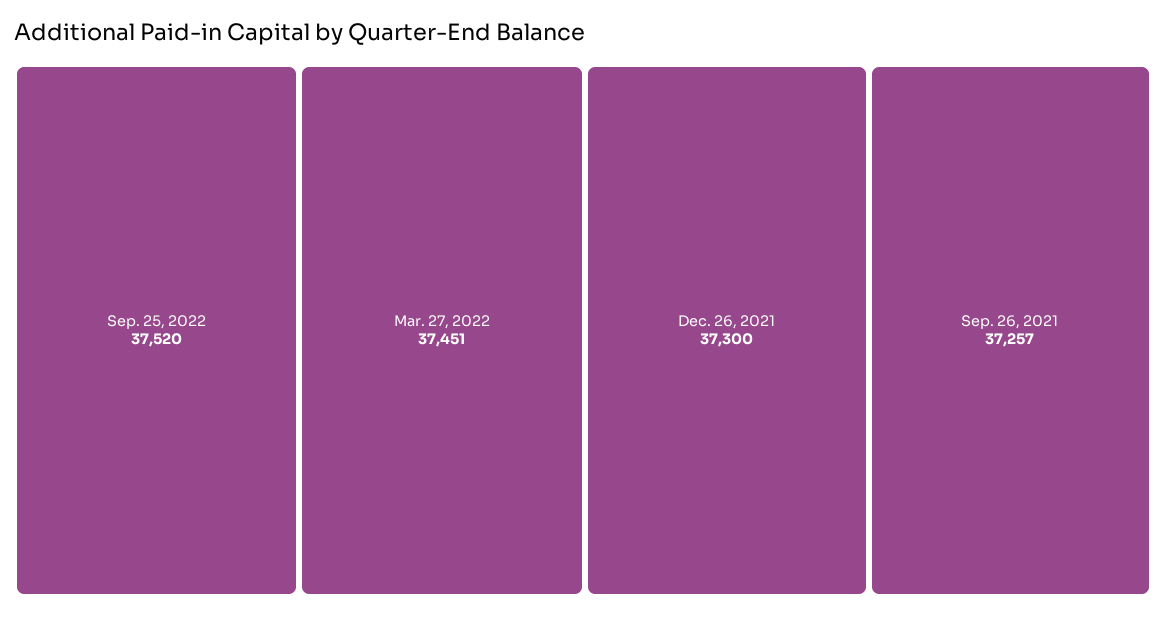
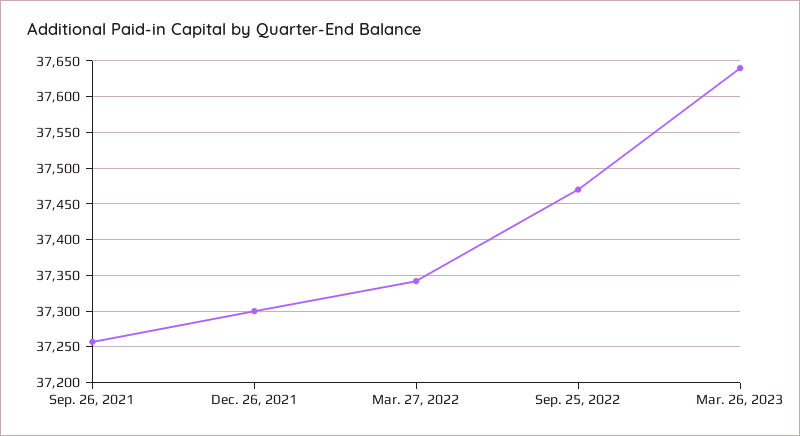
Sep. 25, 2022: 37520 -> 37470
Mar. 27, 2022: 37451 -> 37340
Mar. 26, 2023: none -> 37640

